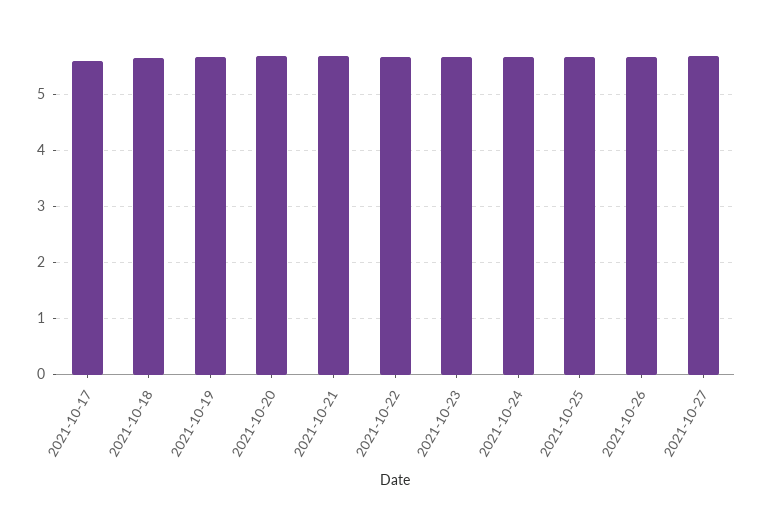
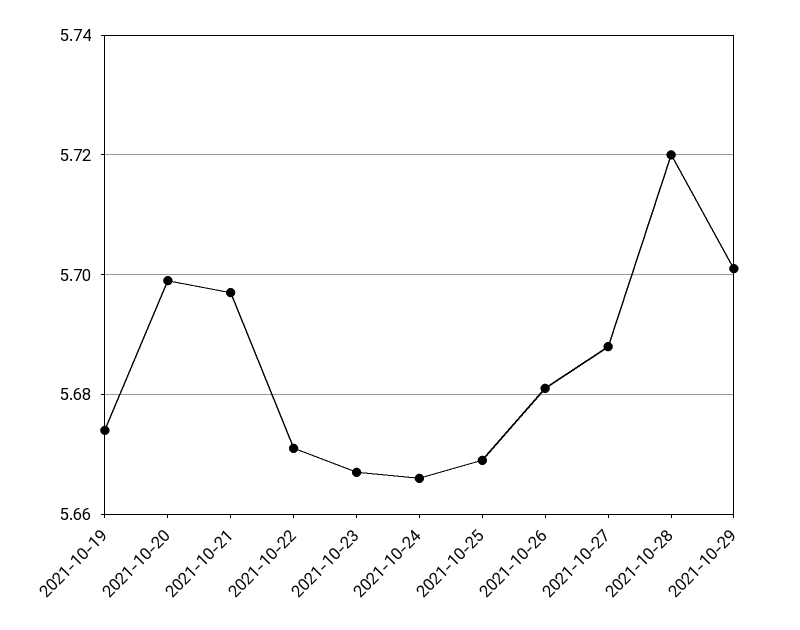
2021-10-17: 5.6 -> none
2021-10-18: 5.6 -> none
2021-10-28: none -> 5.72
2021-10-29: none -> 5.7

